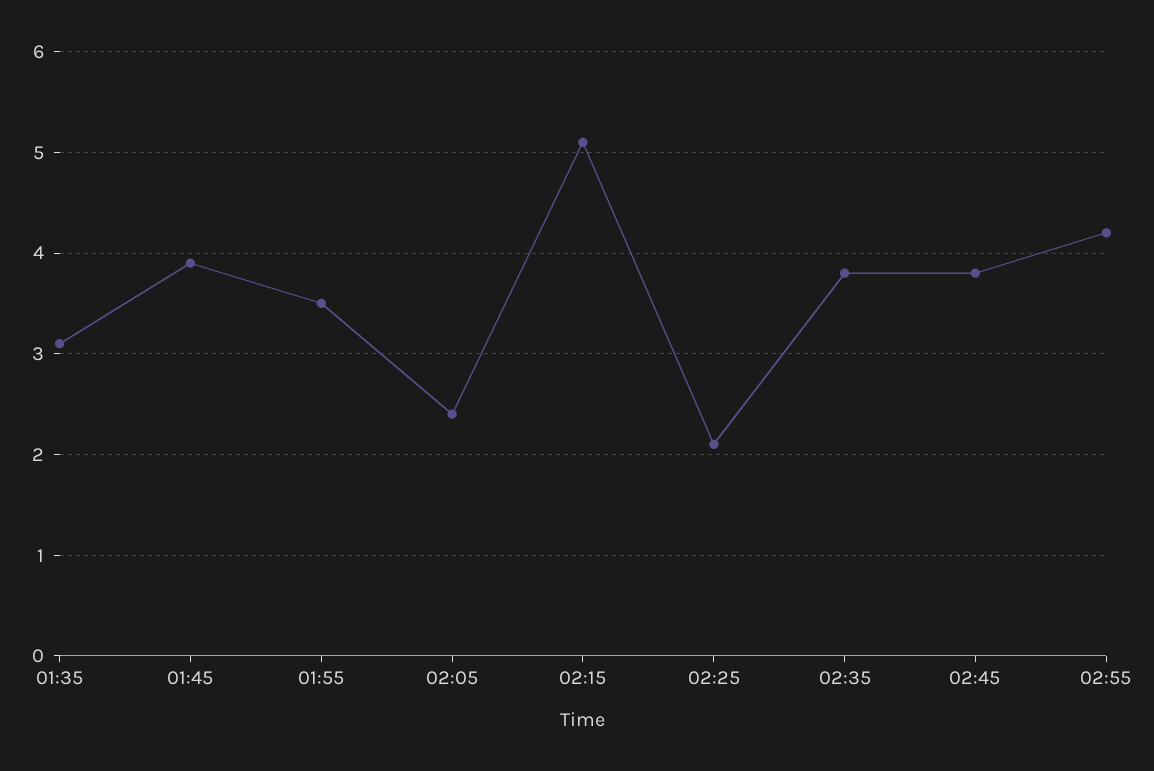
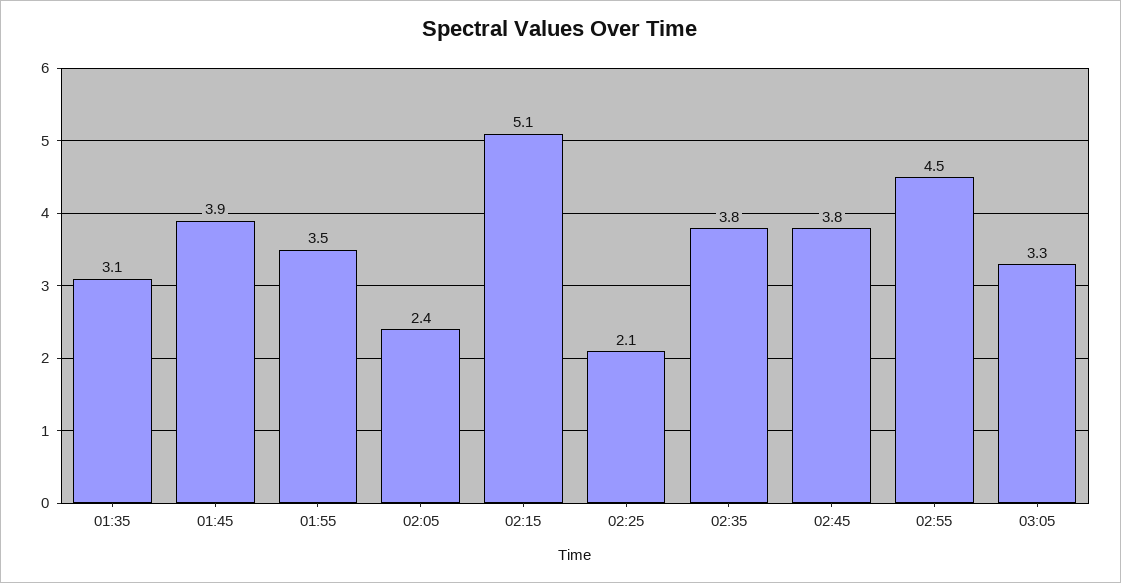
02:55: 4.2 -> 4.5
03:05: none -> 3.3

